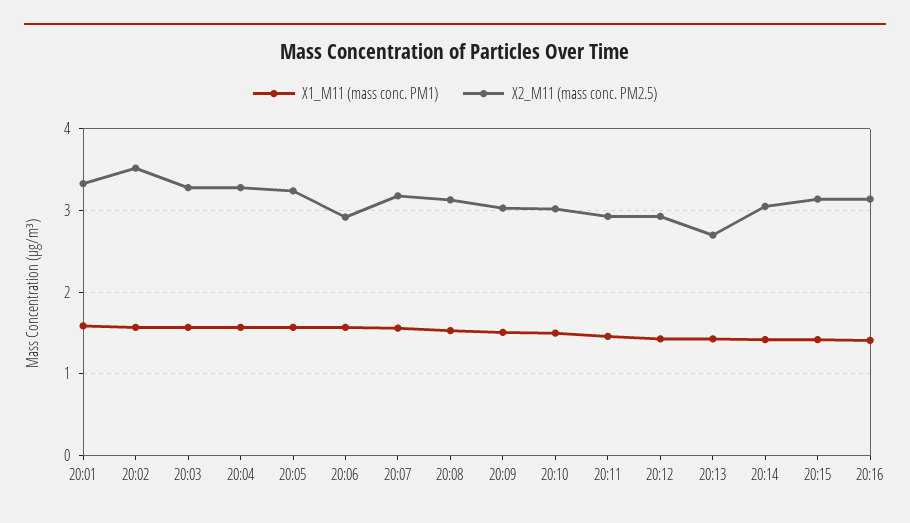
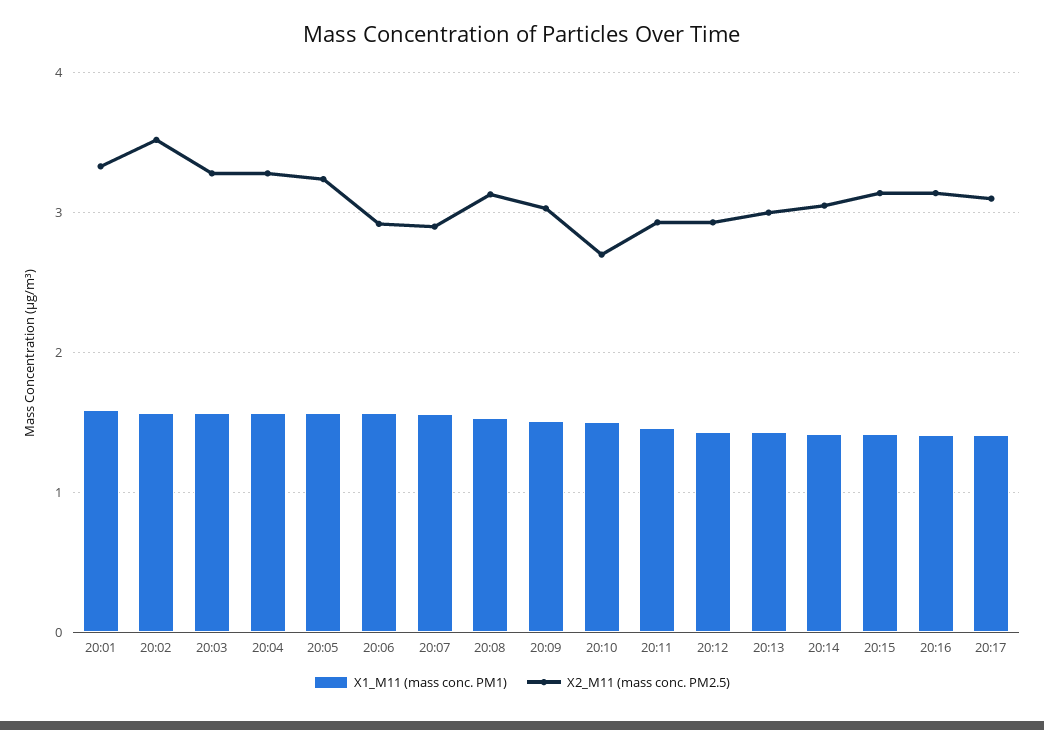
X2_M11 (mass conc. PM2.5), 20:07: 3.2 -> 2.9
X2_M11 (mass conc. PM2.5), 20:10: 3 -> 2.7
X2_M11 (mass conc. PM2.5), 20:13: 2.7 -> 3
X1_M11 (mass conc. PM1), 20:17: none -> 1.4
X2_M11 (mass conc. PM2.5), 20:17: none -> 3.1

